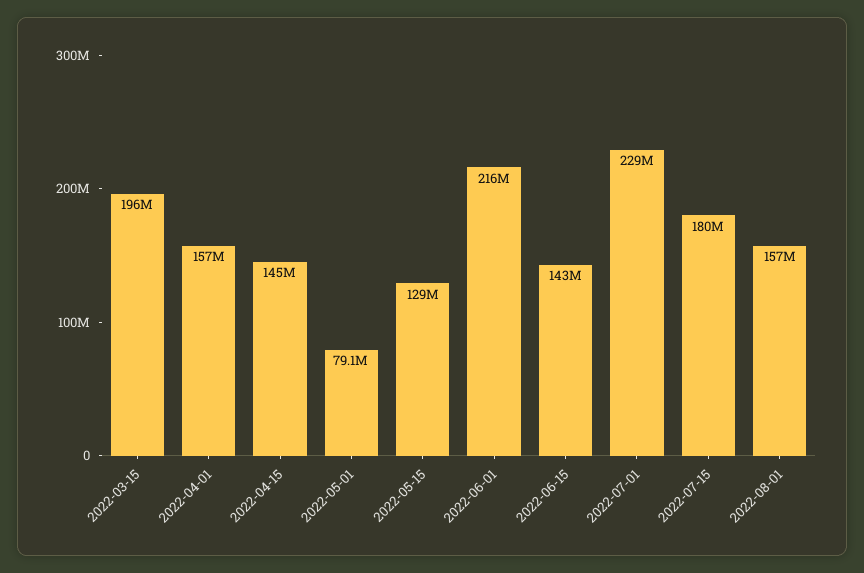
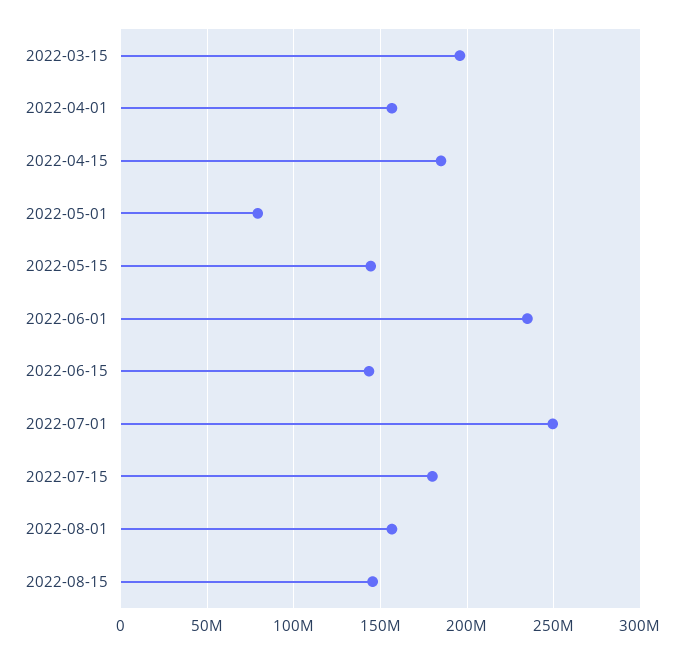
2022-04-15: 145000000 -> 185000000
2022-05-15: 129000000 -> 145000000
2022-06-01: 216000000 -> 235000000
2022-07-01: 229000000 -> 250000000
2022-08-15: none -> 145000000

